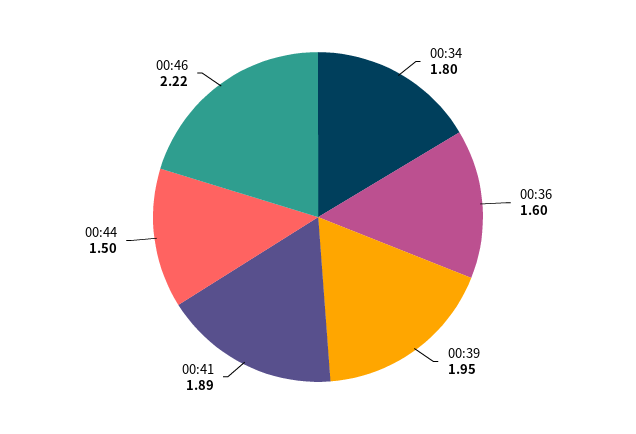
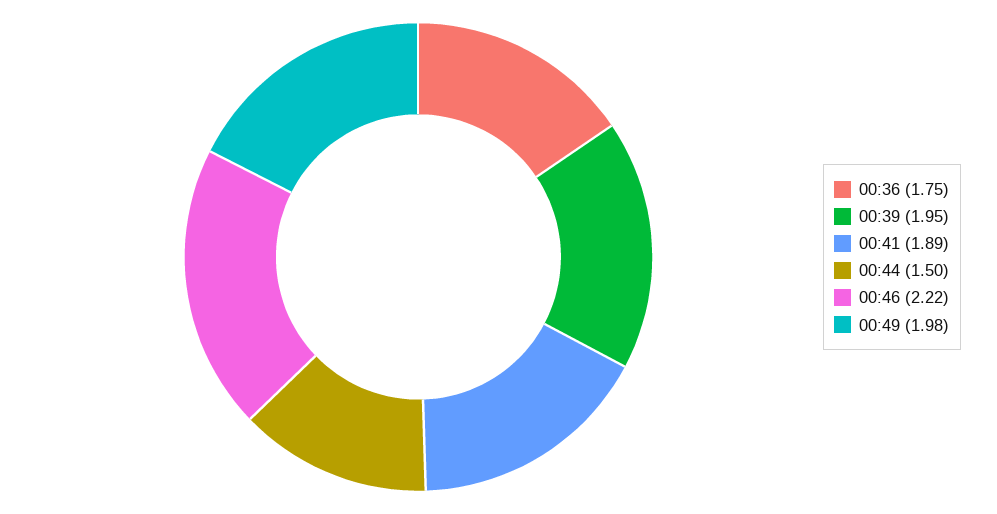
00:34: 1.8 -> none
00:36: 1.6 -> 1.75
00:49: none -> 1.98

